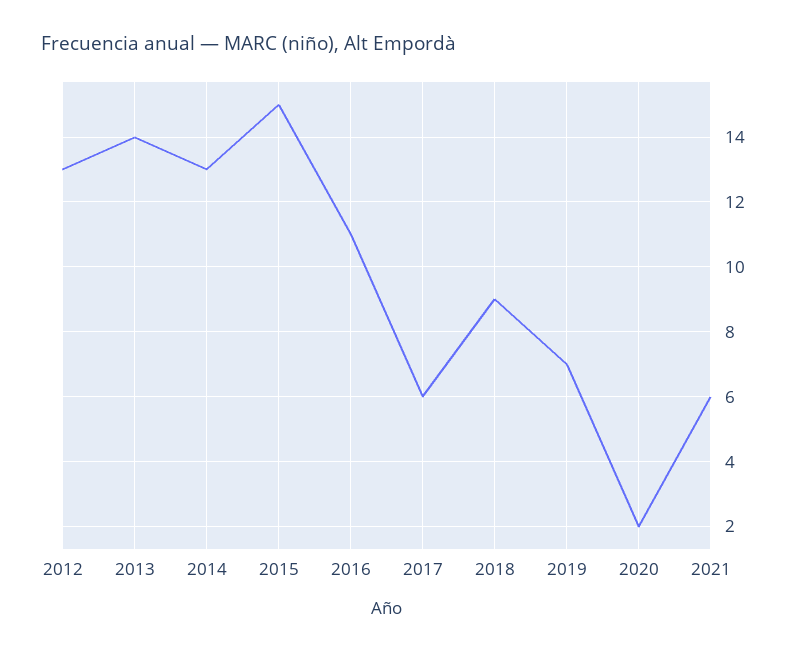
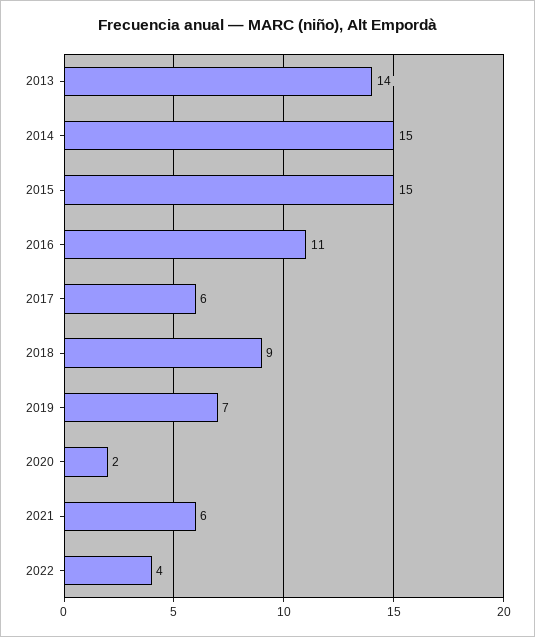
2012: 13 -> none
2014: 13 -> 15
2022: none -> 4

